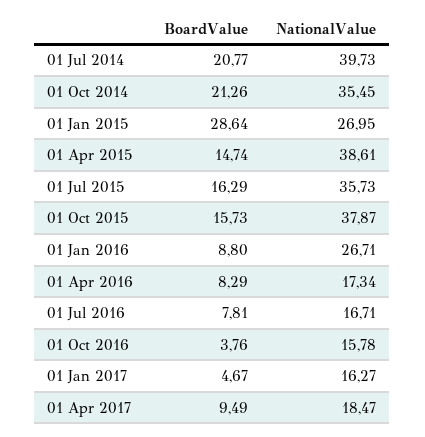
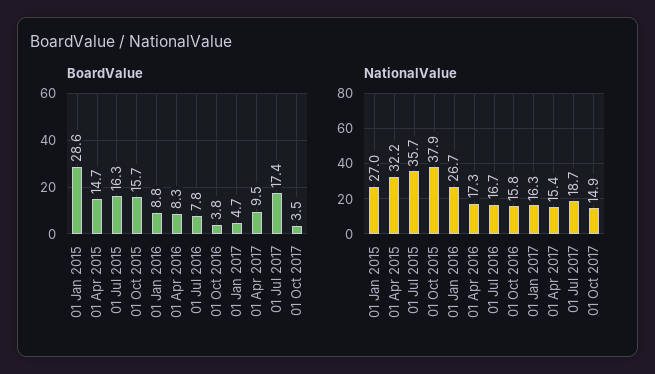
BoardValue, 01 Jul 2014: 20.77 -> none
NationalValue, 01 Jul 2014: 39.73 -> none
BoardValue, 01 Oct 2014: 21.26 -> none
NationalValue, 01 Oct 2014: 35.45 -> none
NationalValue, 01 Apr 2015: 38.61 -> 32.2
NationalValue, 01 Apr 2017: 18.47 -> 15.4
BoardValue, 01 Jul 2017: none -> 17.4
BoardValue, 01 Oct 2017: none -> 3.5
NationalValue, 01 Jul 2017: none -> 18.7
NationalValue, 01 Oct 2017: none -> 14.9

